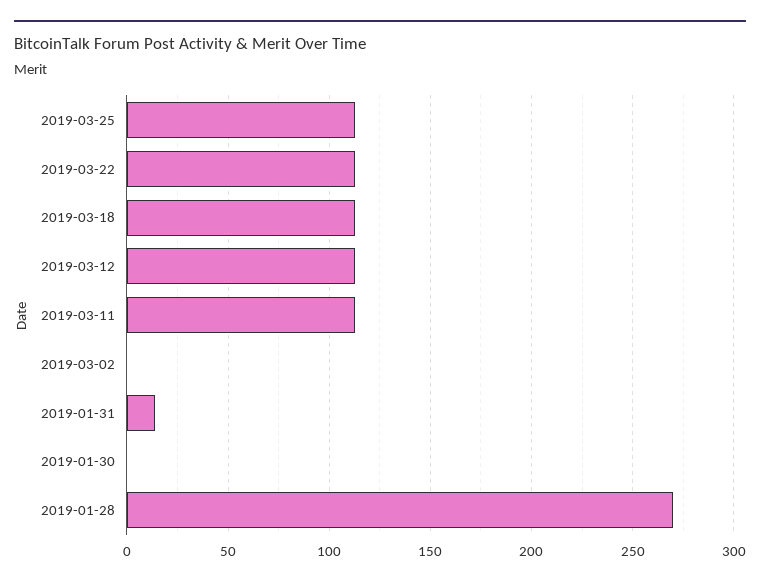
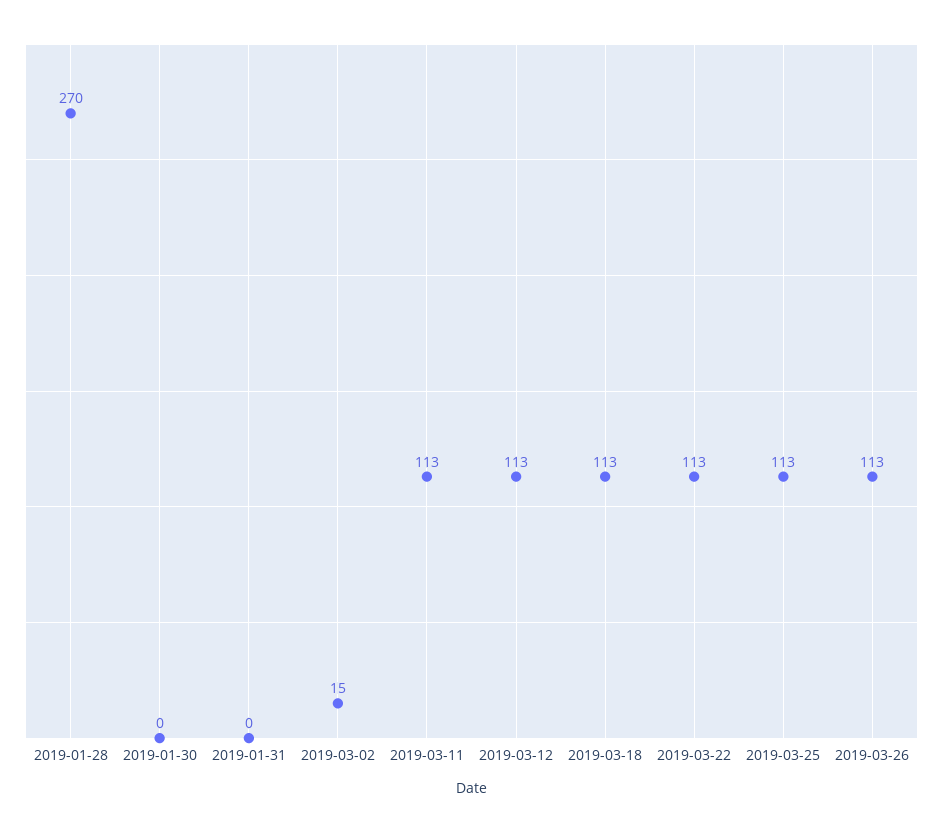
2019-03-02: 0 -> 15
2019-01-31: 15 -> 0
2019-03-26: none -> 113

